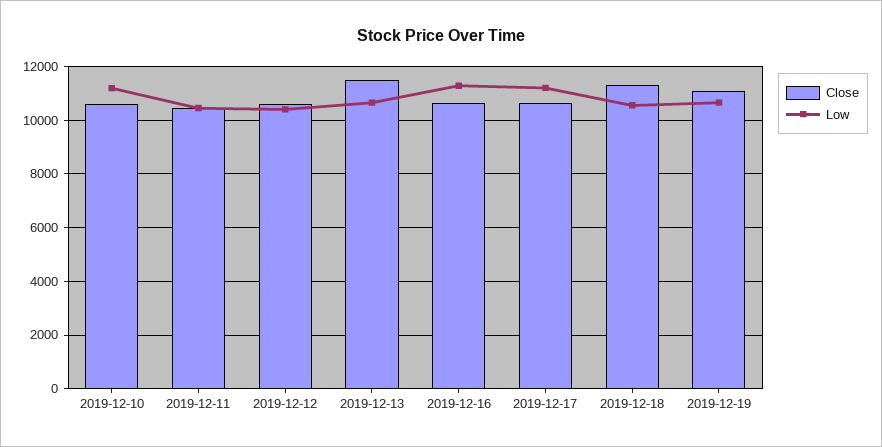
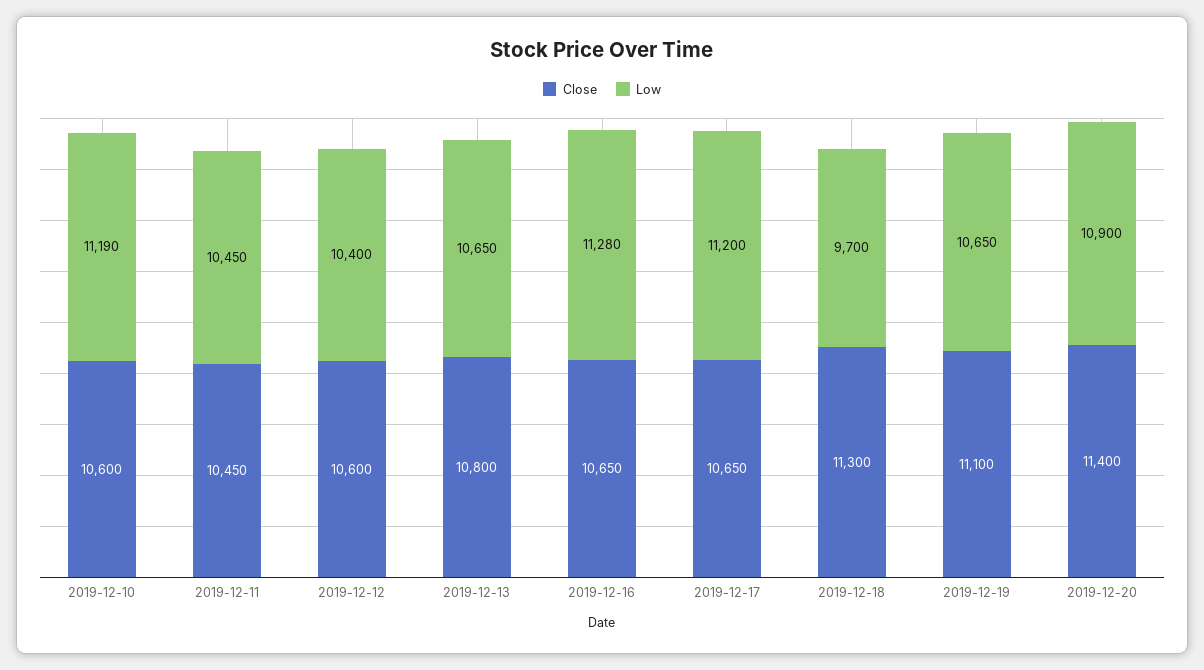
Close, 2019-12-13: 11500 -> 10800
Low, 2019-12-18: 10500 -> 9700
Close, 2019-12-20: none -> 11400
Low, 2019-12-20: none -> 10900

